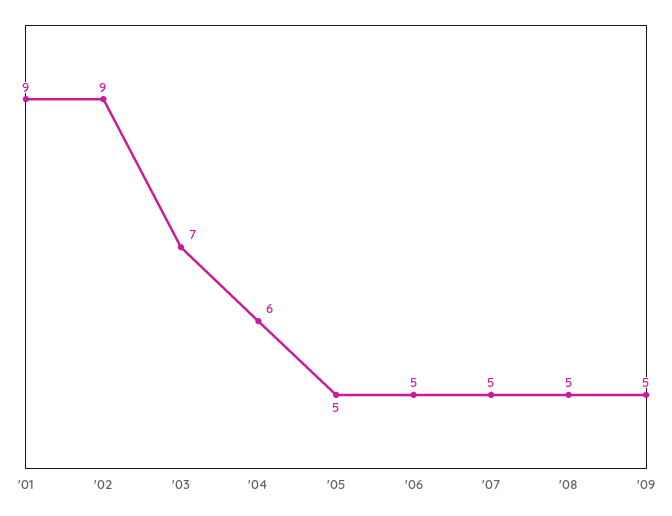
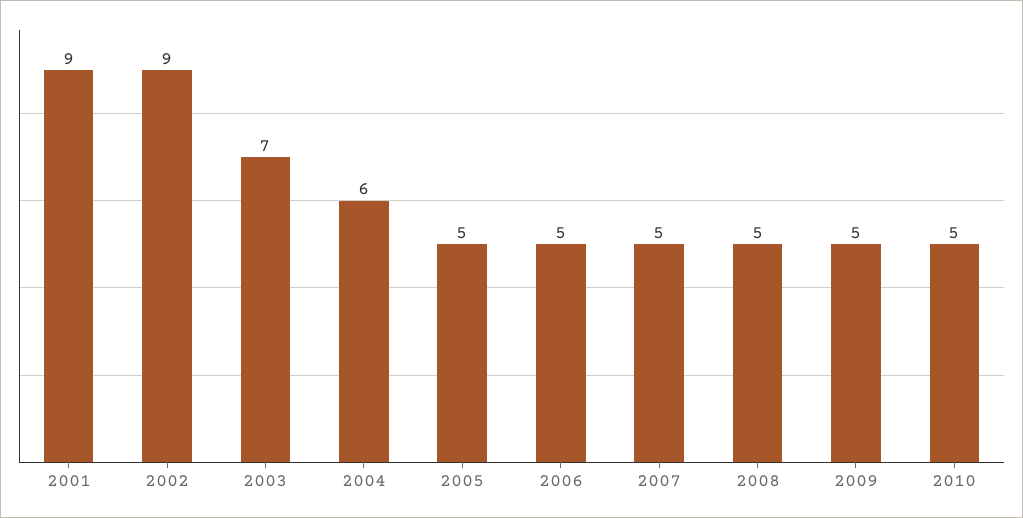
2010: none -> 5

